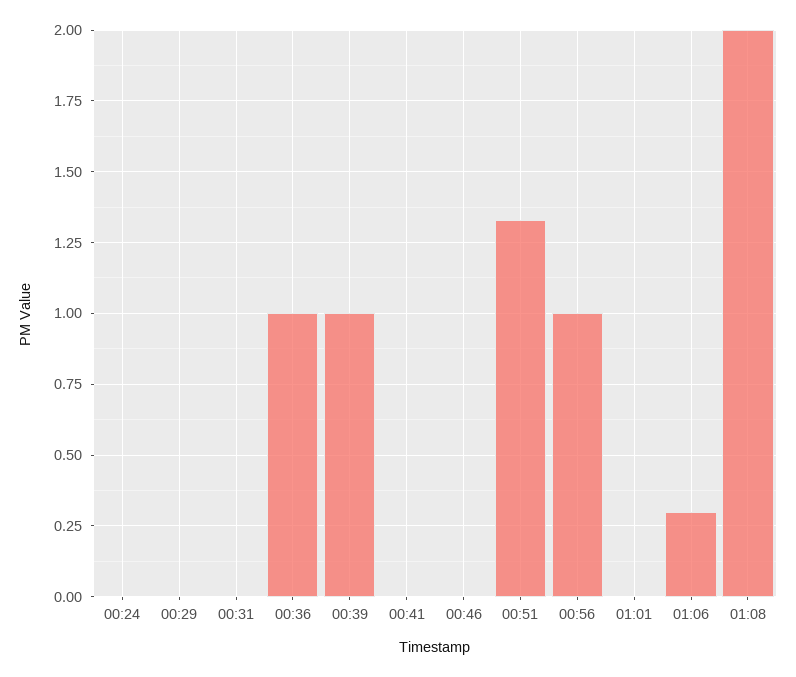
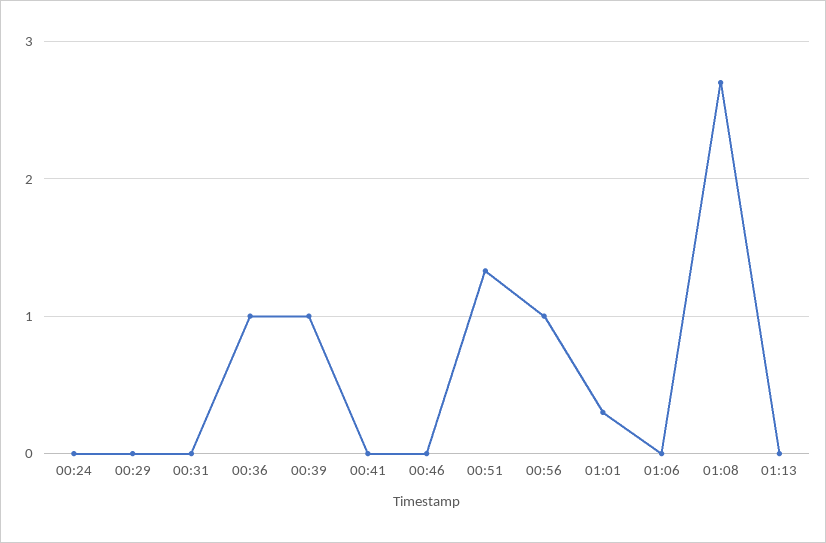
01:01: 0 -> 0.3
01:06: 0.3 -> 0
01:08: 2 -> 2.7
01:13: none -> 0

